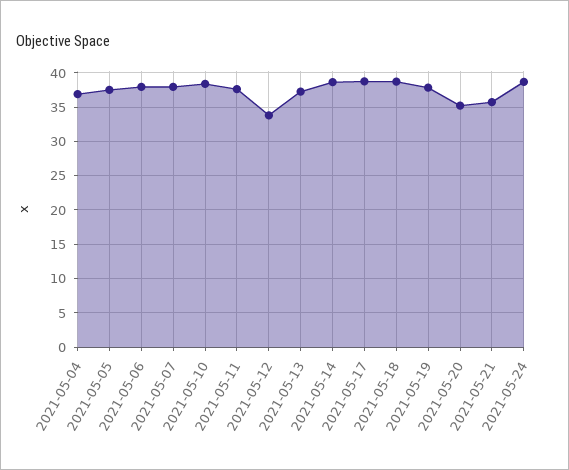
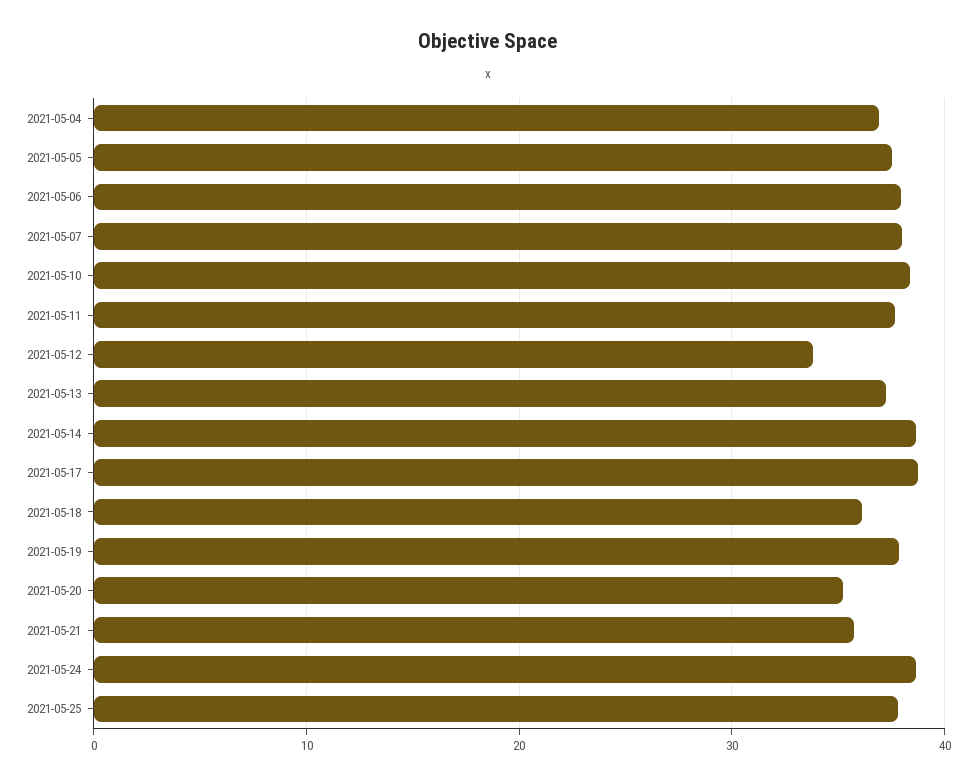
2021-05-18: 39 -> 36
2021-05-25: none -> 38

